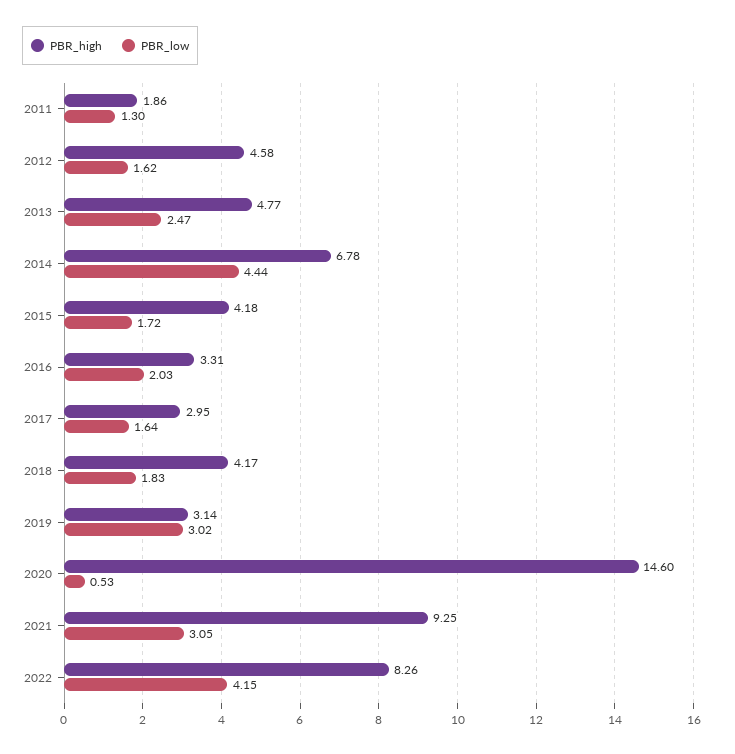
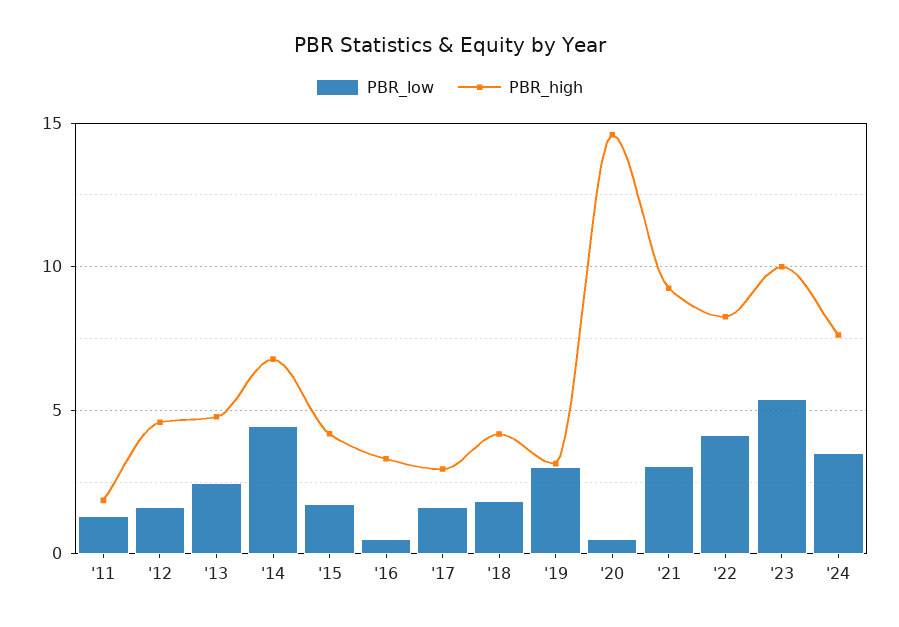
PBR_low, 2016: 2.03 -> 0.5
PBR_low, '23: none -> 5.5
PBR_high, '23: none -> 10
PBR_low, '24: none -> 3.5
PBR_high, '24: none -> 7.5

